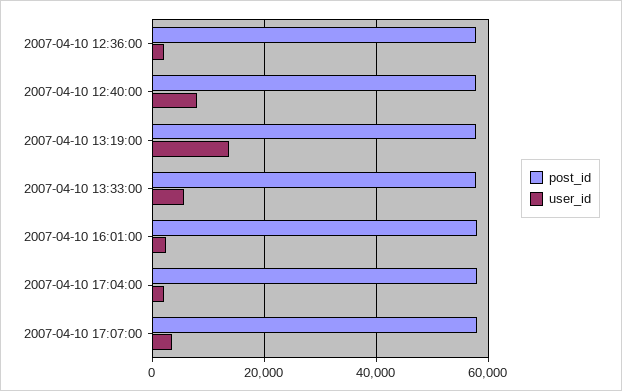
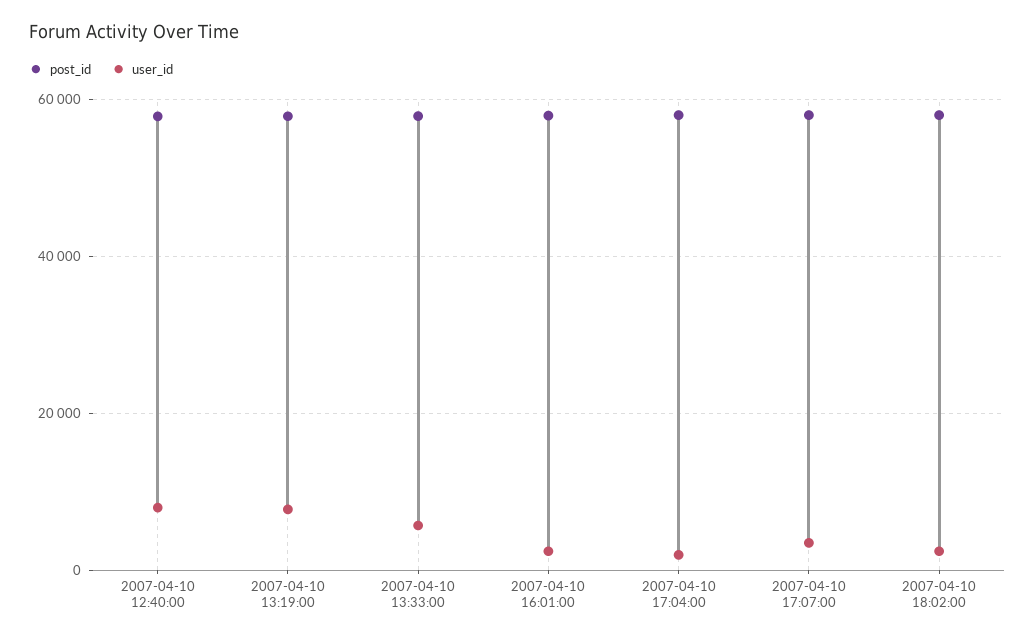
post_id, 2007-04-10 12:36:00: 58000 -> none
user_id, 2007-04-10 12:36:00: 2000 -> none
user_id, 2007-04-10 13:19:00: 14000 -> 8000
post_id, 2007-04-10 18:02:00: none -> 58000
user_id, 2007-04-10 18:02:00: none -> 2000

